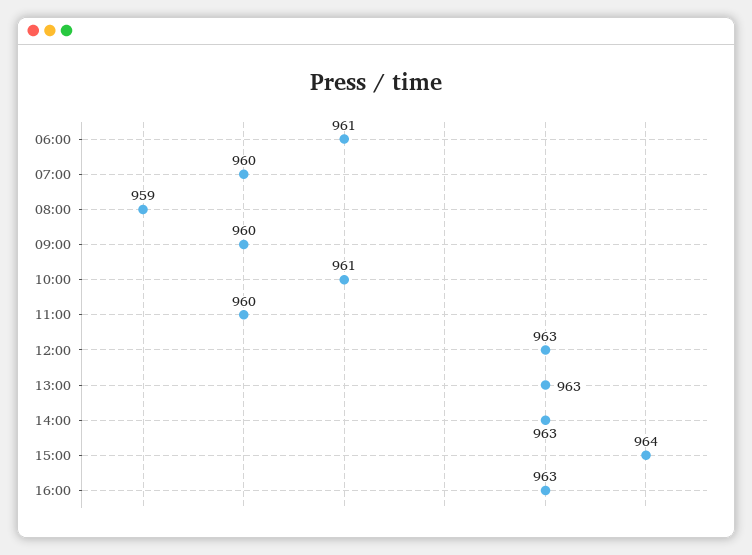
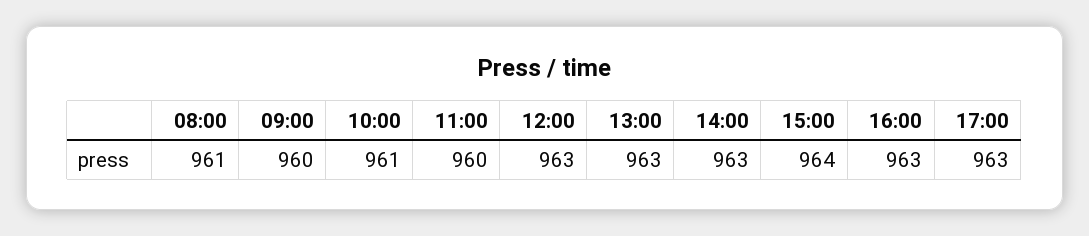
06:00: 961 -> none
07:00: 960 -> none
08:00: 959 -> 961
17:00: none -> 963

